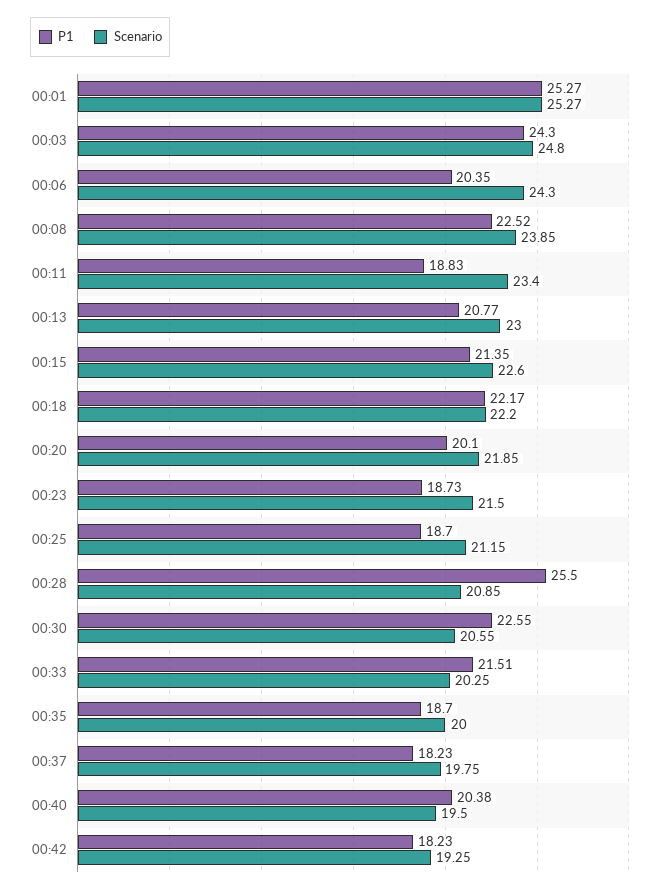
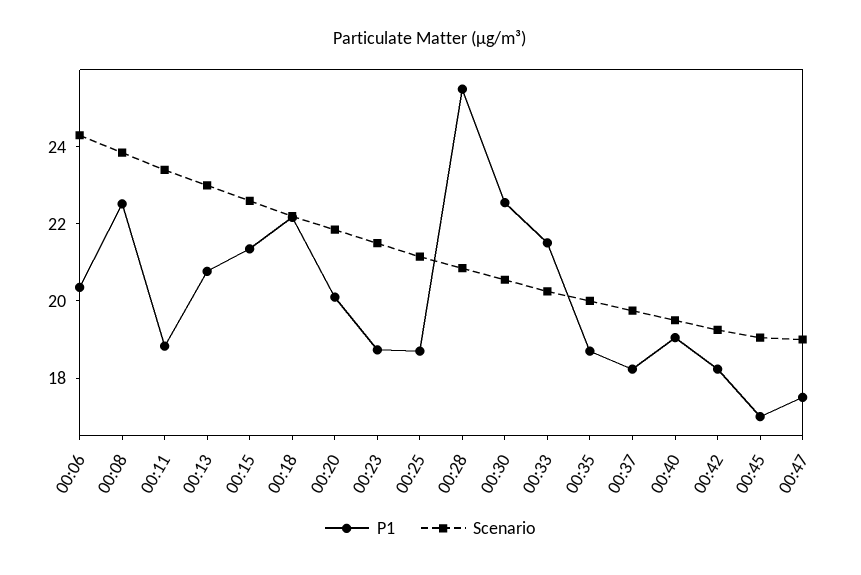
P1, 00:01: 25.27 -> none
Scenario, 00:01: 25.27 -> none
P1, 00:03: 24.3 -> none
Scenario, 00:03: 24.8 -> none
P1, 00:40: 20.38 -> 19
P1, 00:45: none -> 17
Scenario, 00:45: none -> 19
P1, 00:47: none -> 17.5
Scenario, 00:47: none -> 19

